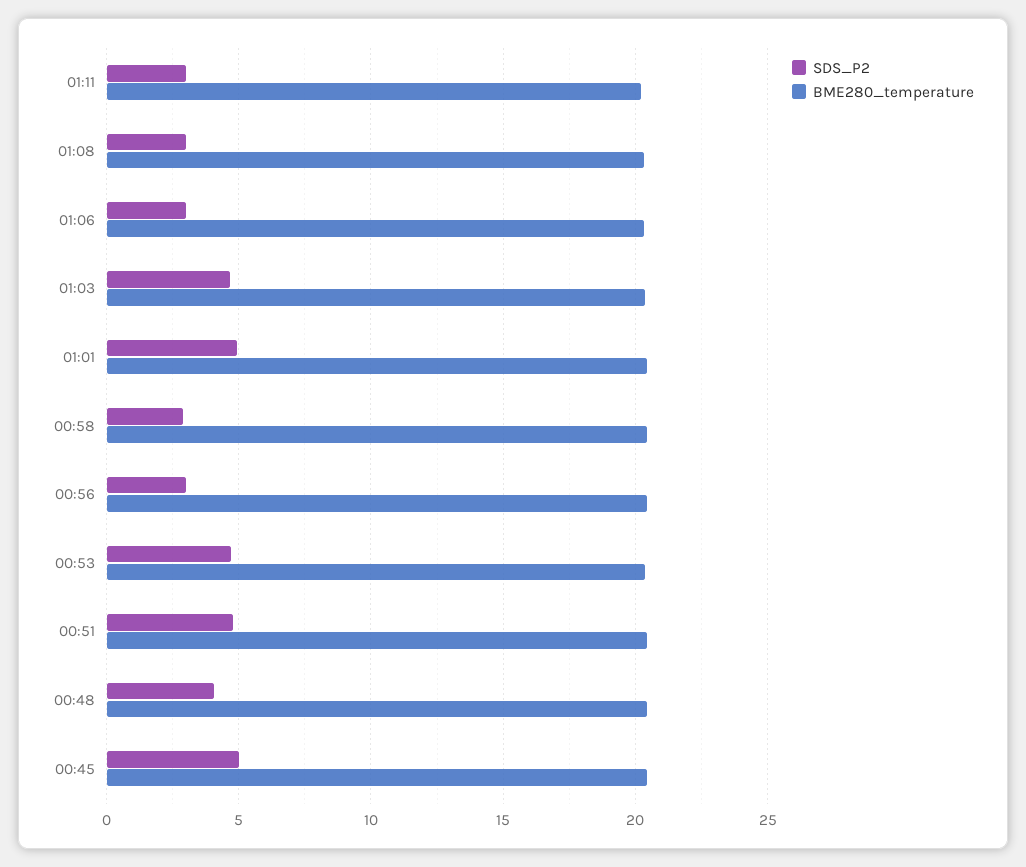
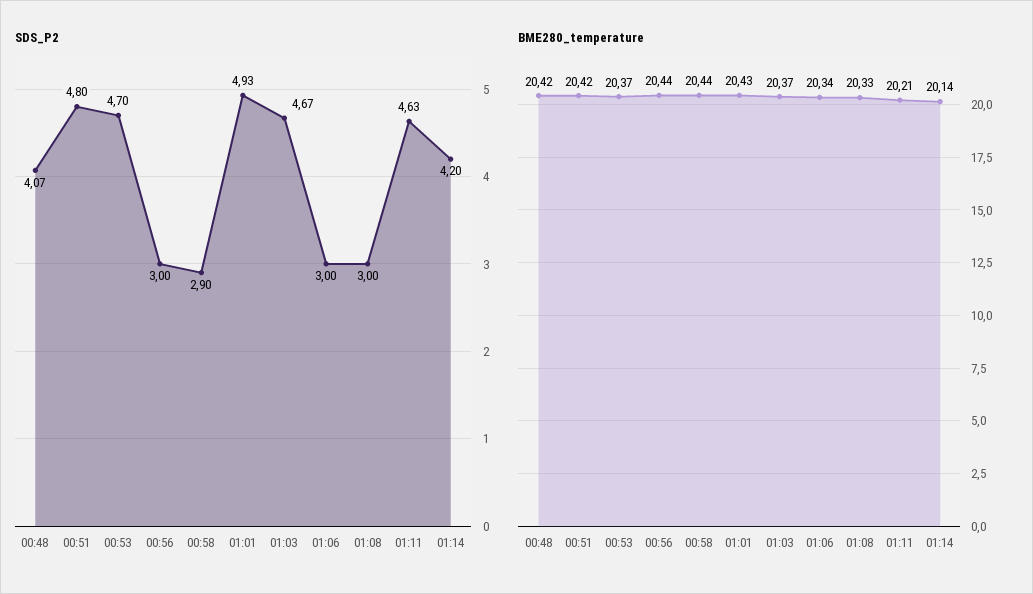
SDS_P2, 01:11: 3 -> 4.63
SDS_P2, 00:45: 5 -> none
BME280_temperature, 00:45: 20.5 -> none
SDS_P2, 01:14: none -> 4.2
BME280_temperature, 01:14: none -> 20.14

